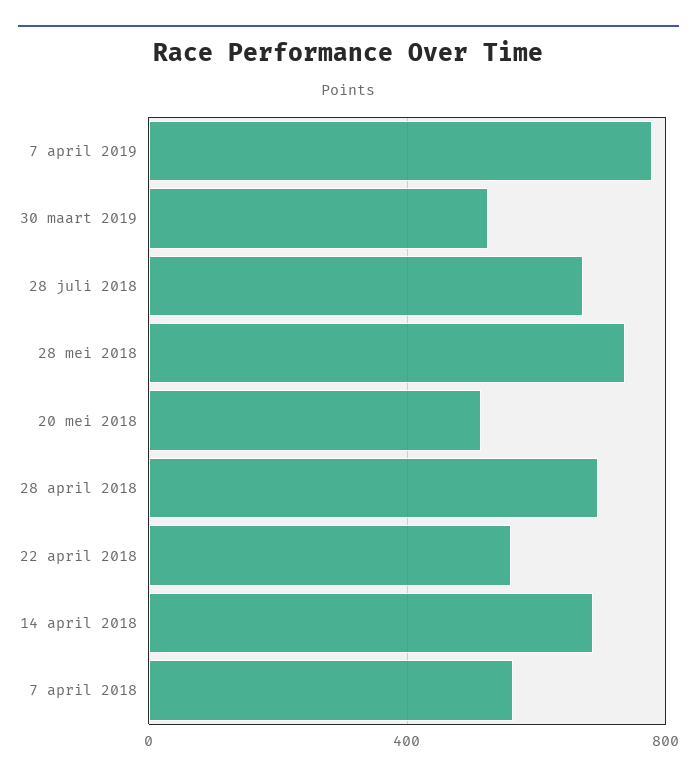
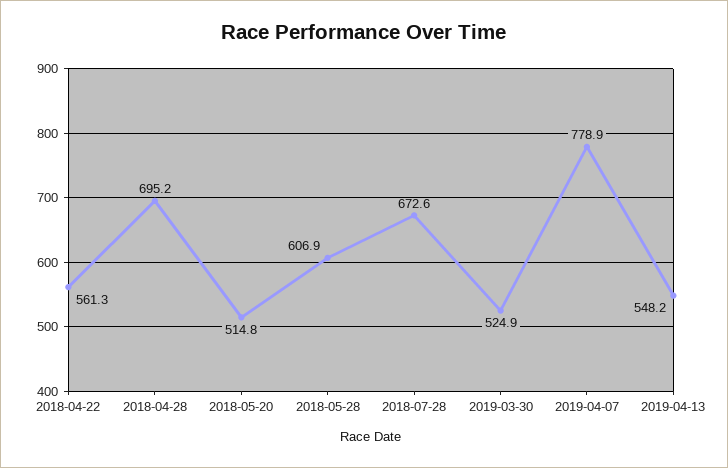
28 mei 2018: 750 -> 606.9
14 april 2018: 700 -> none
7 april 2018: 550 -> none
2019-04-13: none -> 548.2

